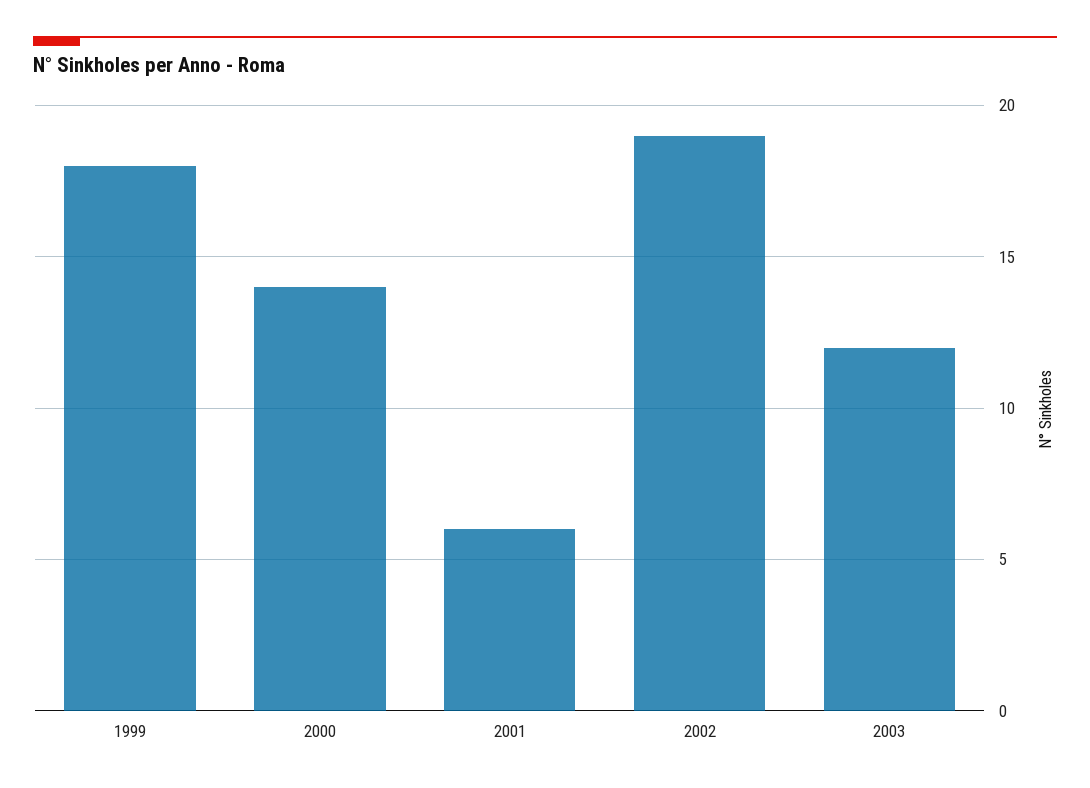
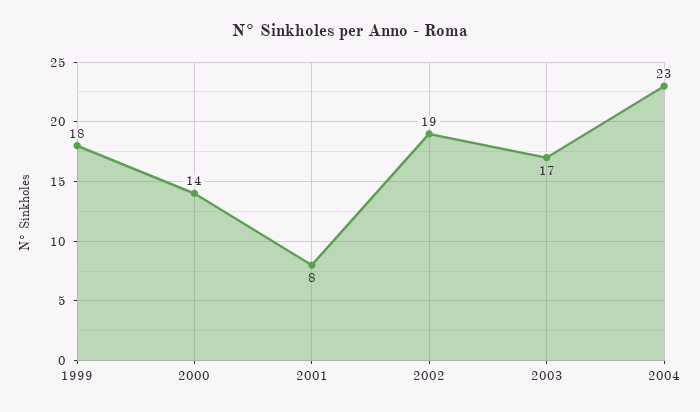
2001: 6 -> 8
2003: 12 -> 17
2004: none -> 23

